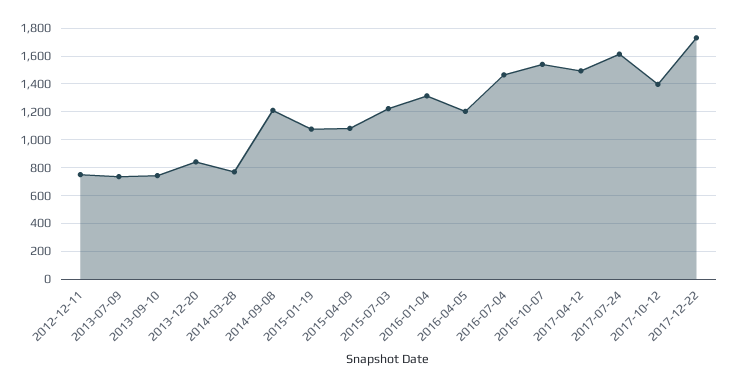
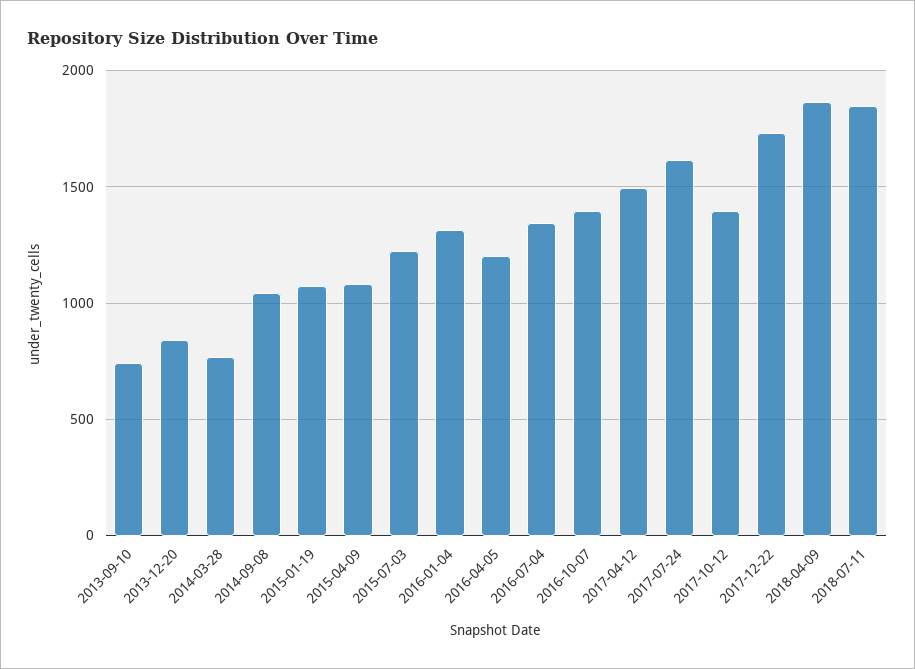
2012-12-11: 750 -> none
2013-07-09: 750 -> none
2014-09-08: 1200 -> 1050
2016-07-04: 1450 -> 1350
2016-10-07: 1550 -> 1400
2018-04-09: none -> 1850
2018-07-11: none -> 1850

